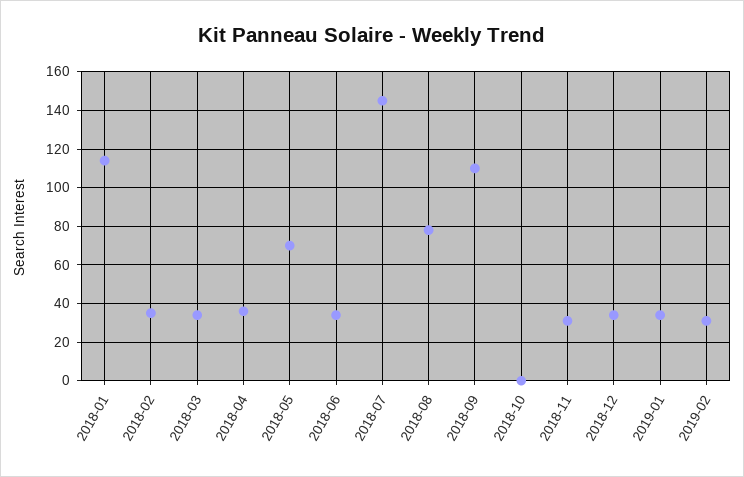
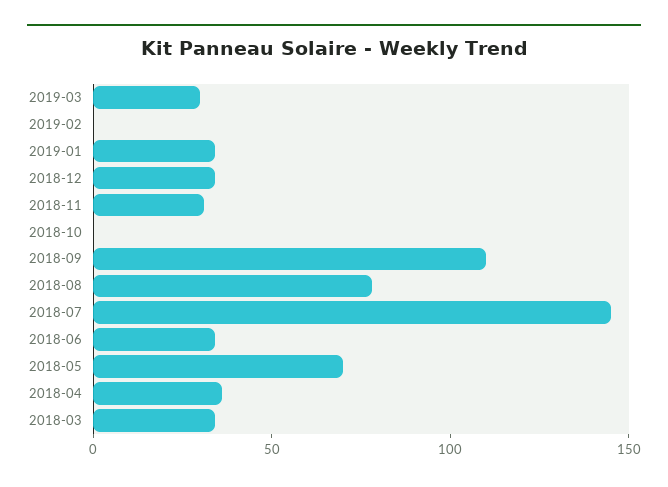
2018-01: 115 -> none
2018-02: 35 -> none
2019-02: 30 -> 0
2019-03: none -> 30

